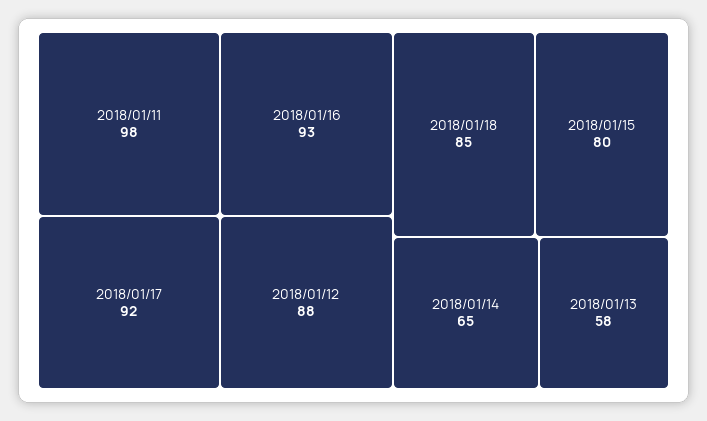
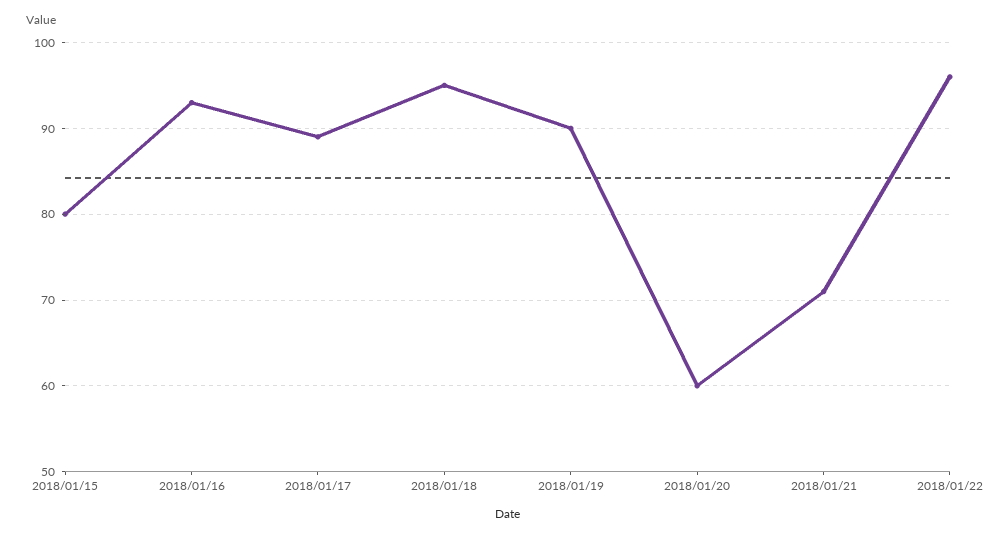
2018/01/11: 98 -> none
2018/01/17: 92 -> 89
2018/01/12: 88 -> none
2018/01/18: 85 -> 95
2018/01/14: 65 -> none
2018/01/13: 58 -> none
2018/01/19: none -> 90
2018/01/20: none -> 60
2018/01/21: none -> 71
2018/01/22: none -> 96

